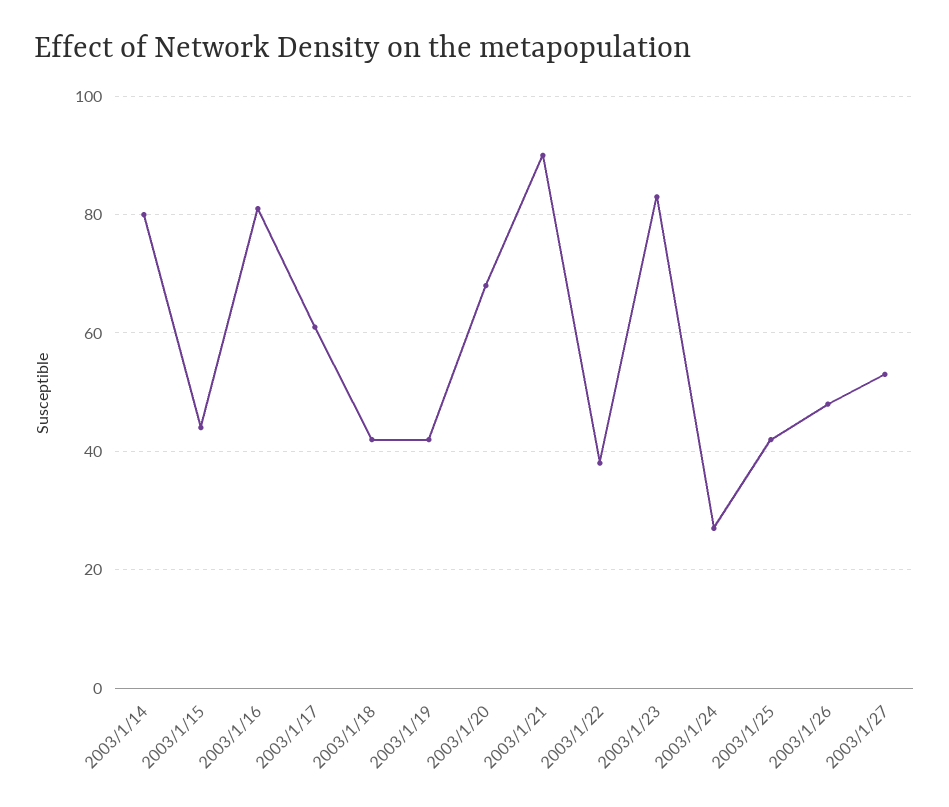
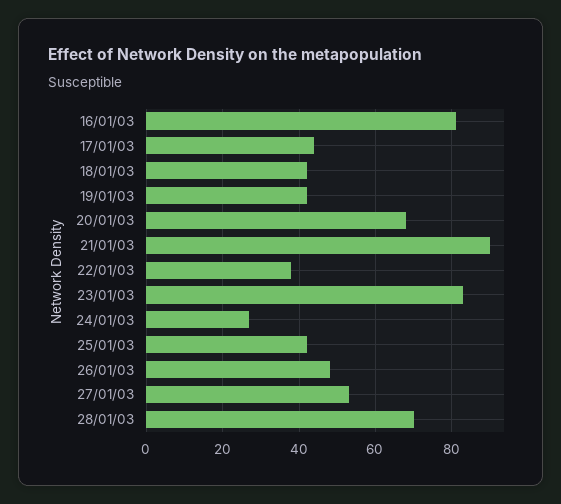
2003/1/14: 80 -> none
2003/1/15: 45 -> none
2003/1/17: 60 -> 45
28/01/03: none -> 70

